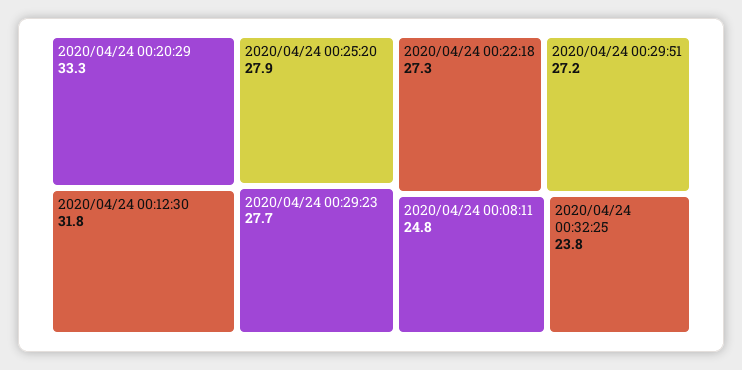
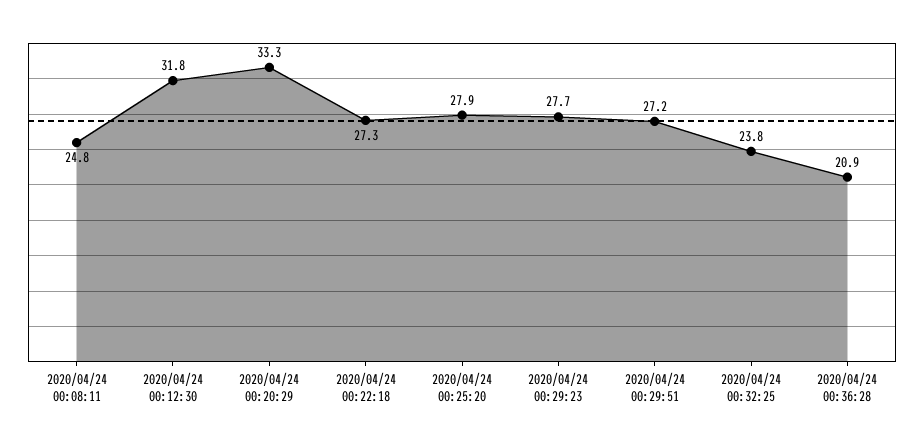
2020/04/24 00:36:28: none -> 20.9

